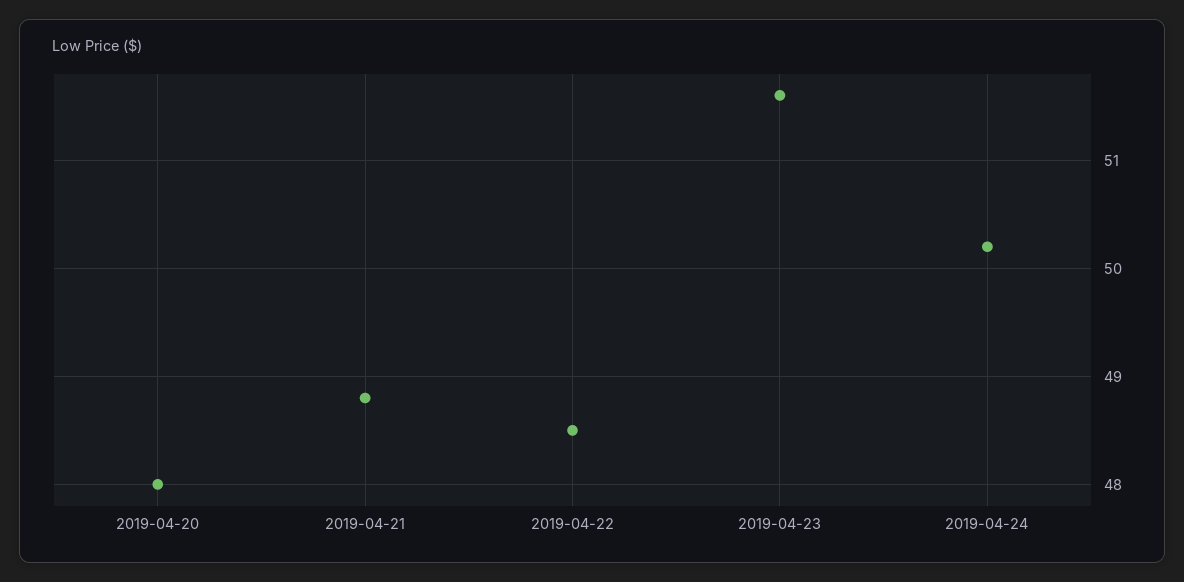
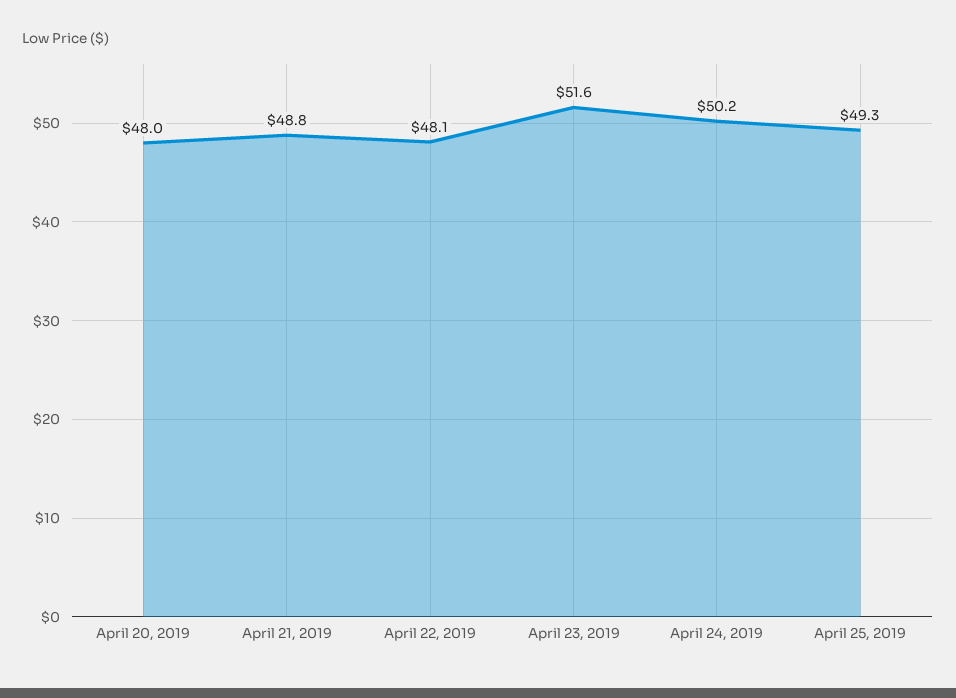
2019-04-22: 48.5 -> 48.1
April 25, 2019: none -> 49.3

